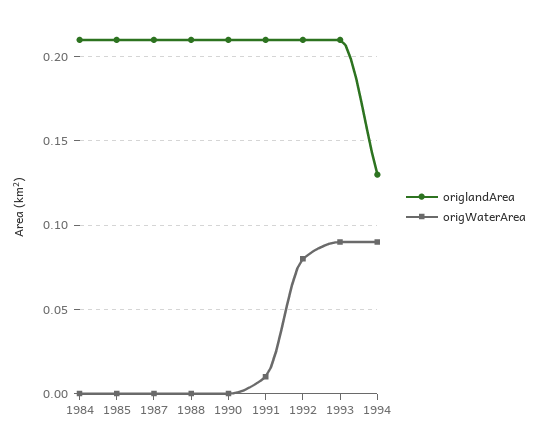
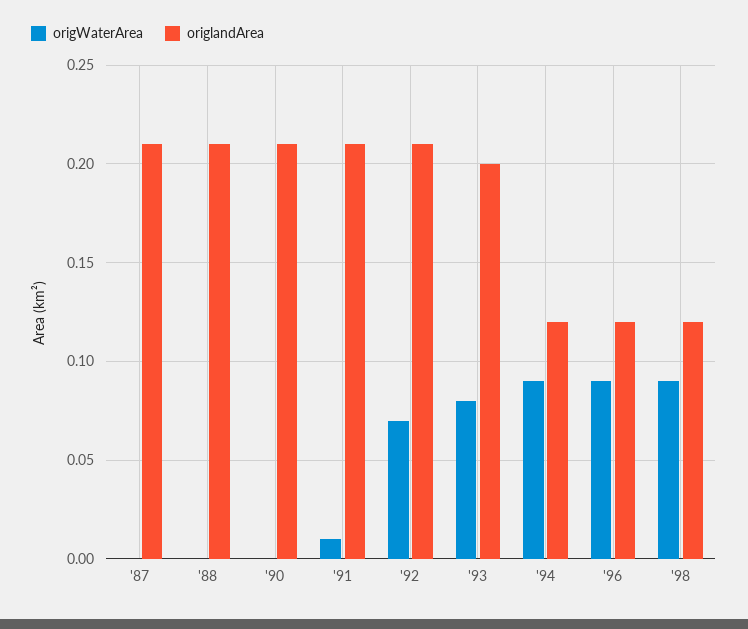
origlandArea, 1984: 0.21 -> none
origWaterArea, 1984: 0 -> none
origlandArea, 1985: 0.21 -> none
origWaterArea, 1985: 0 -> none
origWaterArea, 1992: 0.08 -> 0.07
origlandArea, 1993: 0.21 -> 0.2
origWaterArea, 1993: 0.09 -> 0.08
origlandArea, 1994: 0.13 -> 0.12
origWaterArea, '96: none -> 0.09
origlandArea, '96: none -> 0.12
origWaterArea, '98: none -> 0.09
origlandArea, '98: none -> 0.12

